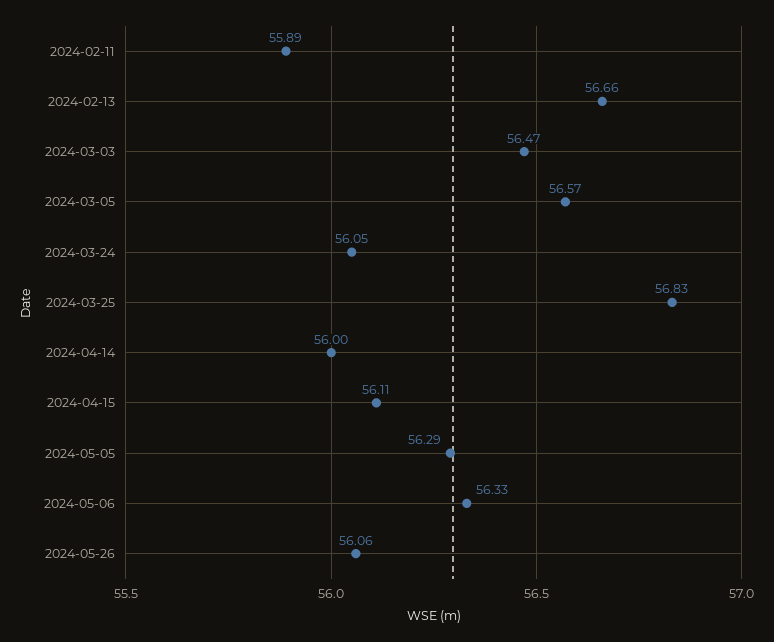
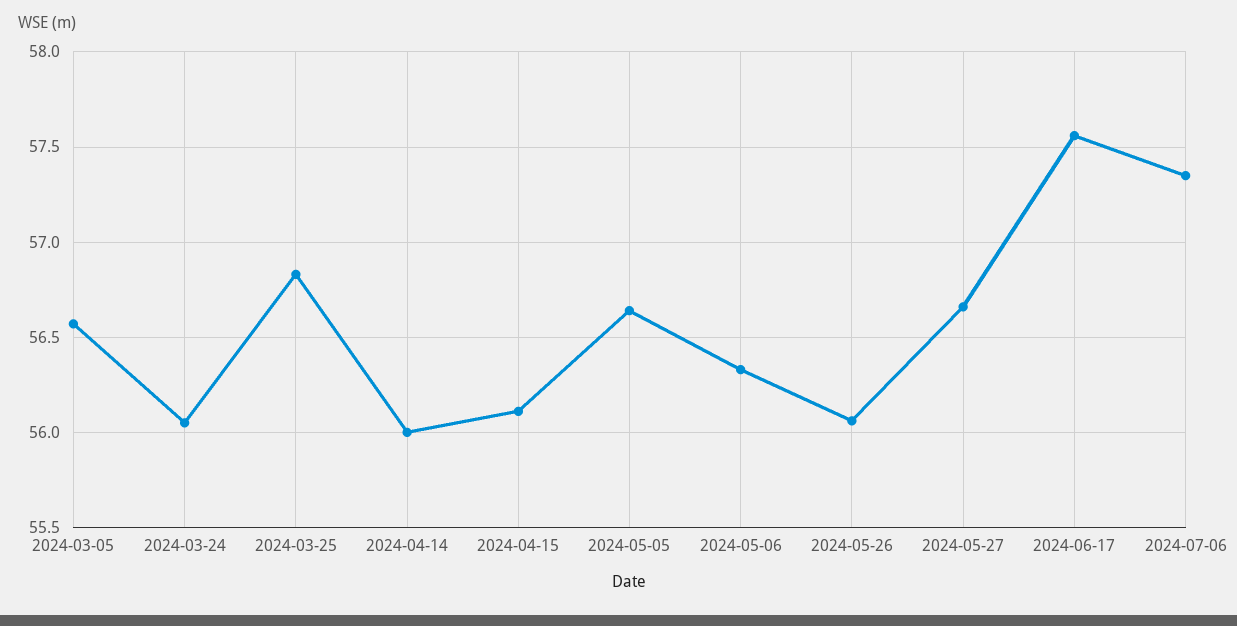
2024-02-11: 55.89 -> none
2024-02-13: 56.66 -> none
2024-03-03: 56.47 -> none
2024-05-05: 56.29 -> 56.65
2024-05-27: none -> 56.65
2024-06-17: none -> 57.55
2024-07-06: none -> 57.35

